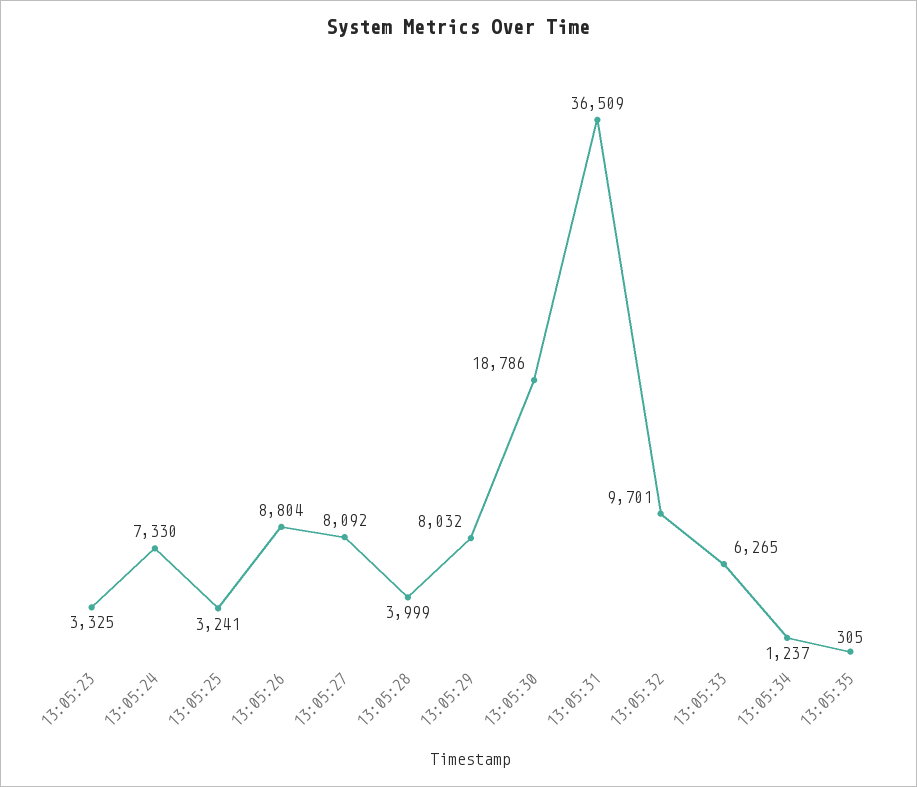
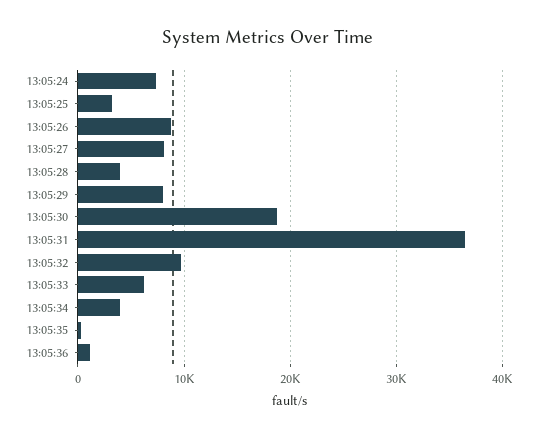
13:05:23: 3325 -> none
13:05:34: 1237 -> 4000
13:05:36: none -> 1000

